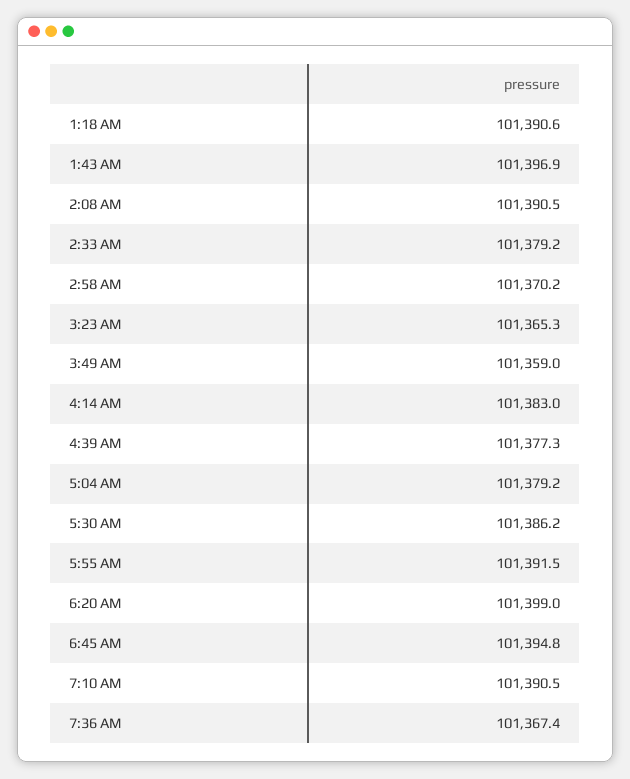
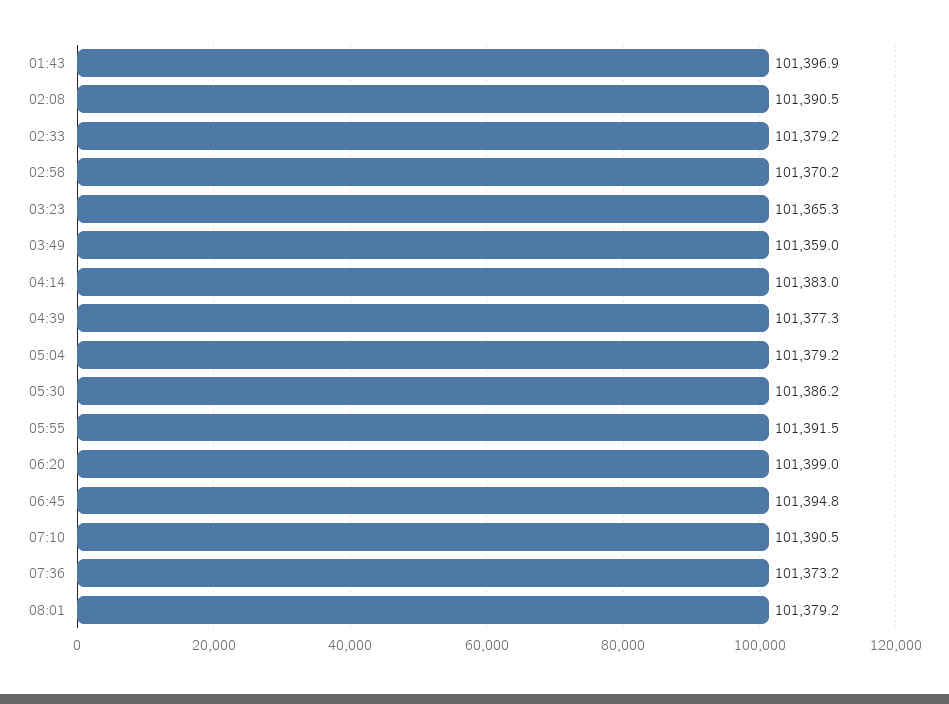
1:18 AM: 101390.6 -> none
7:36 AM: 101367.4 -> 101373.2
08:01: none -> 101379.2

